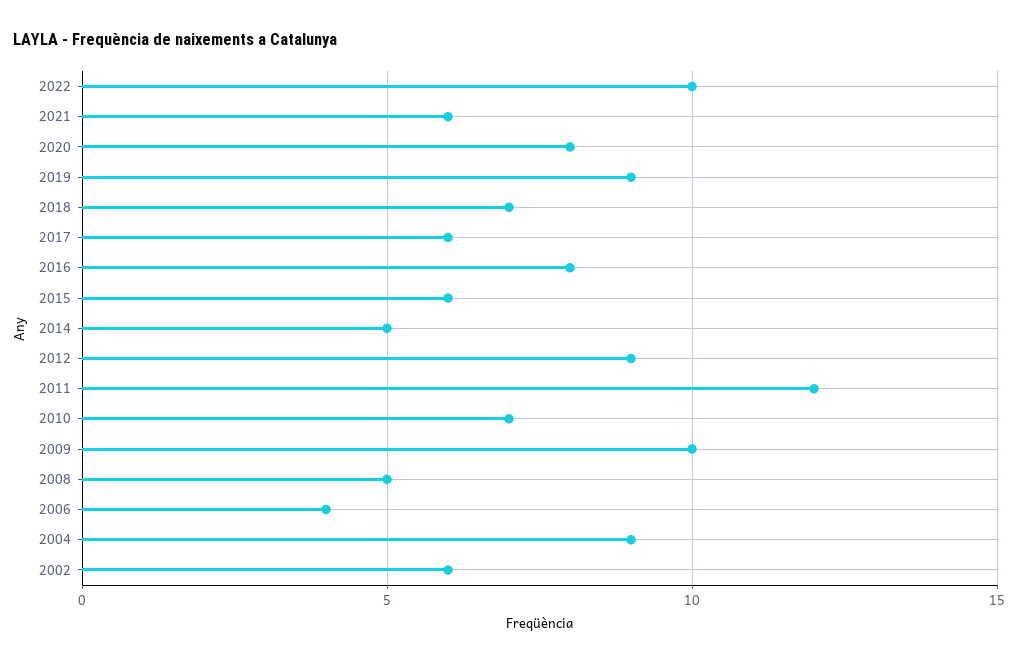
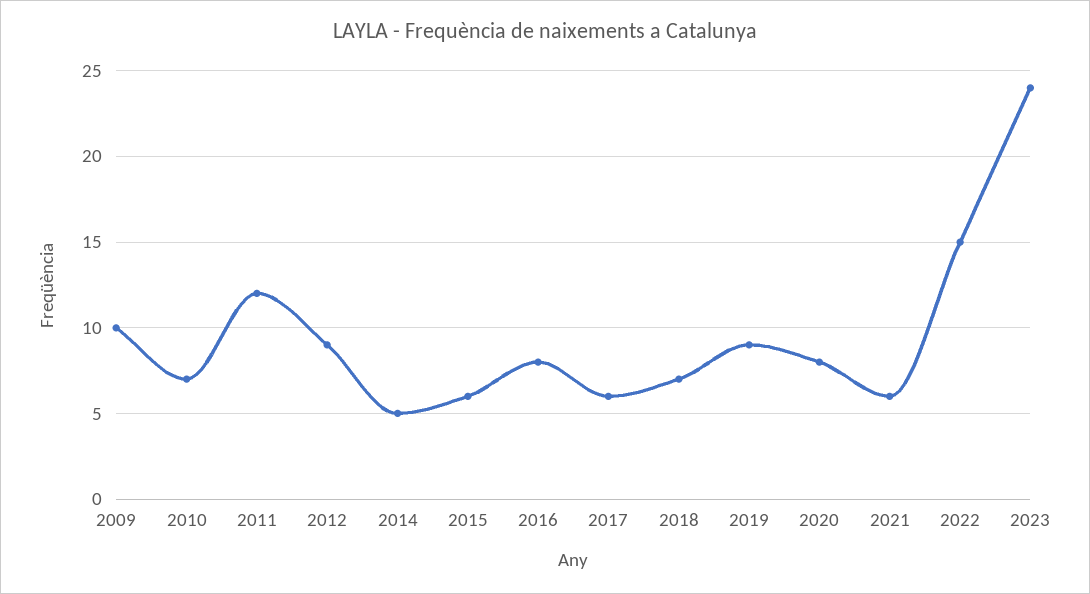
2022: 10 -> 15
2008: 5 -> none
2006: 4 -> none
2004: 9 -> none
2002: 6 -> none
2023: none -> 24

